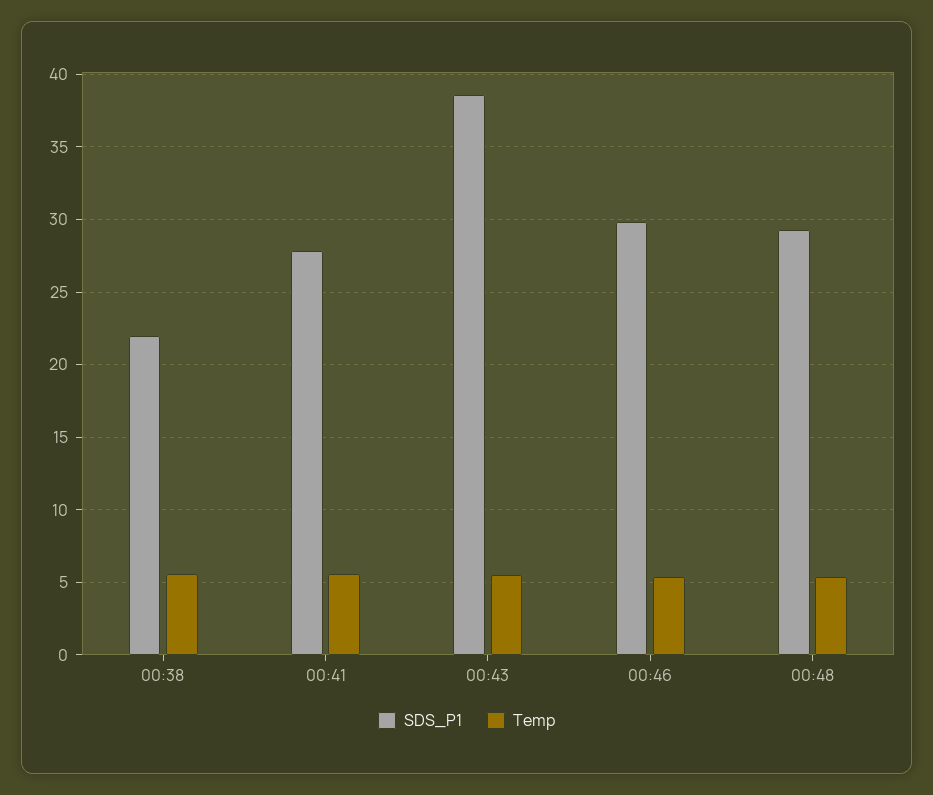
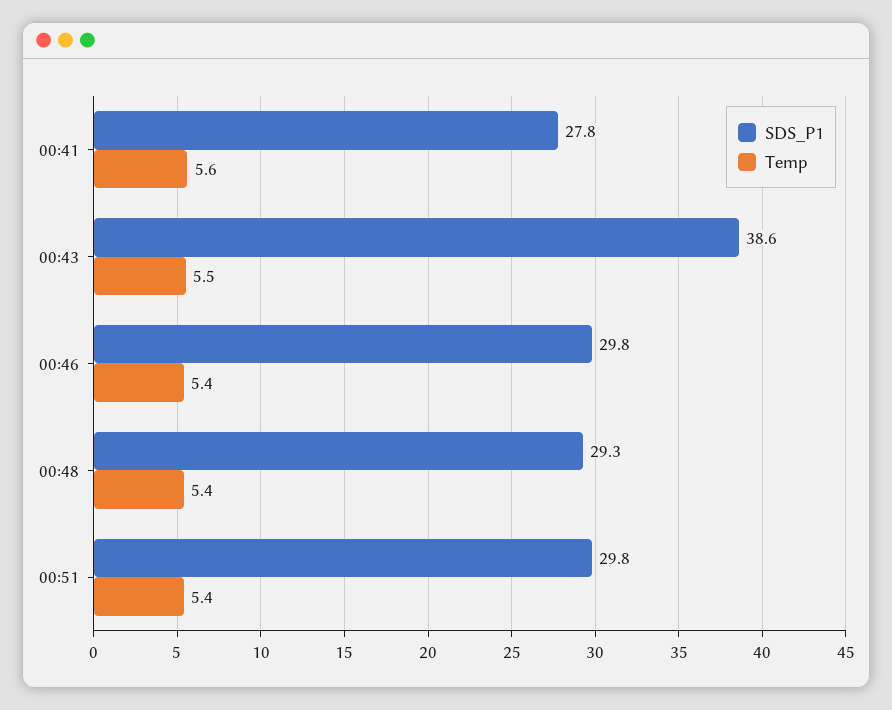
SDS_P1, 00:38: 22 -> none
Temp, 00:38: 5.5 -> none
SDS_P1, 00:51: none -> 29.8
Temp, 00:51: none -> 5.4

